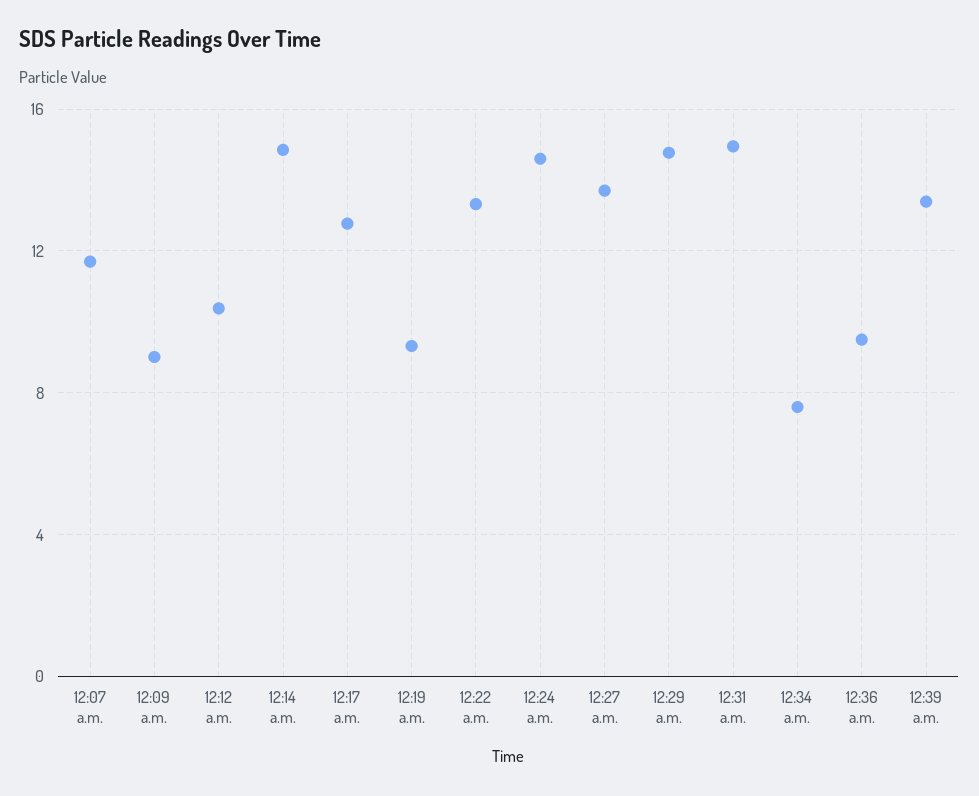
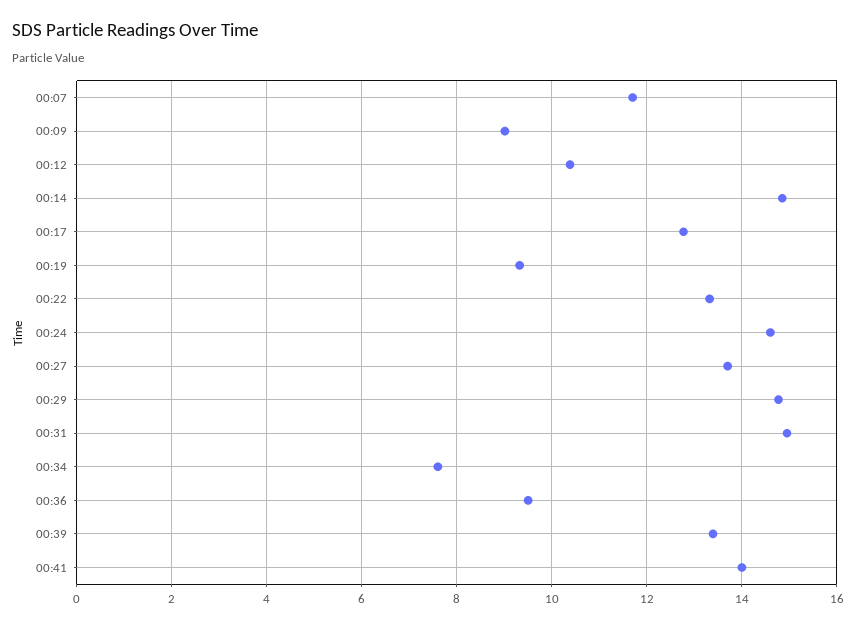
00:41: none -> 14

